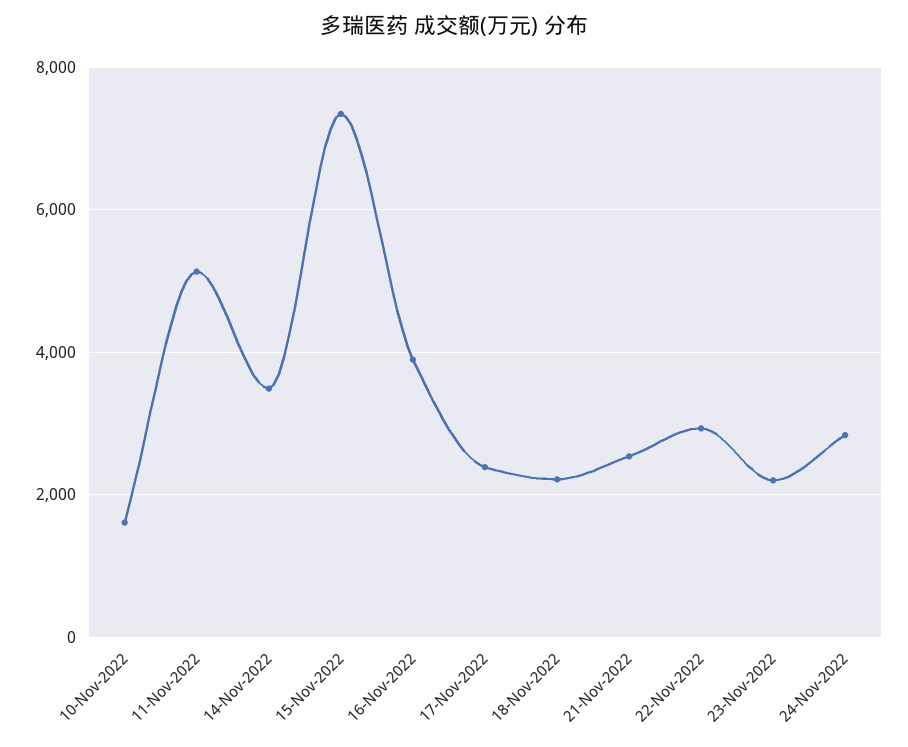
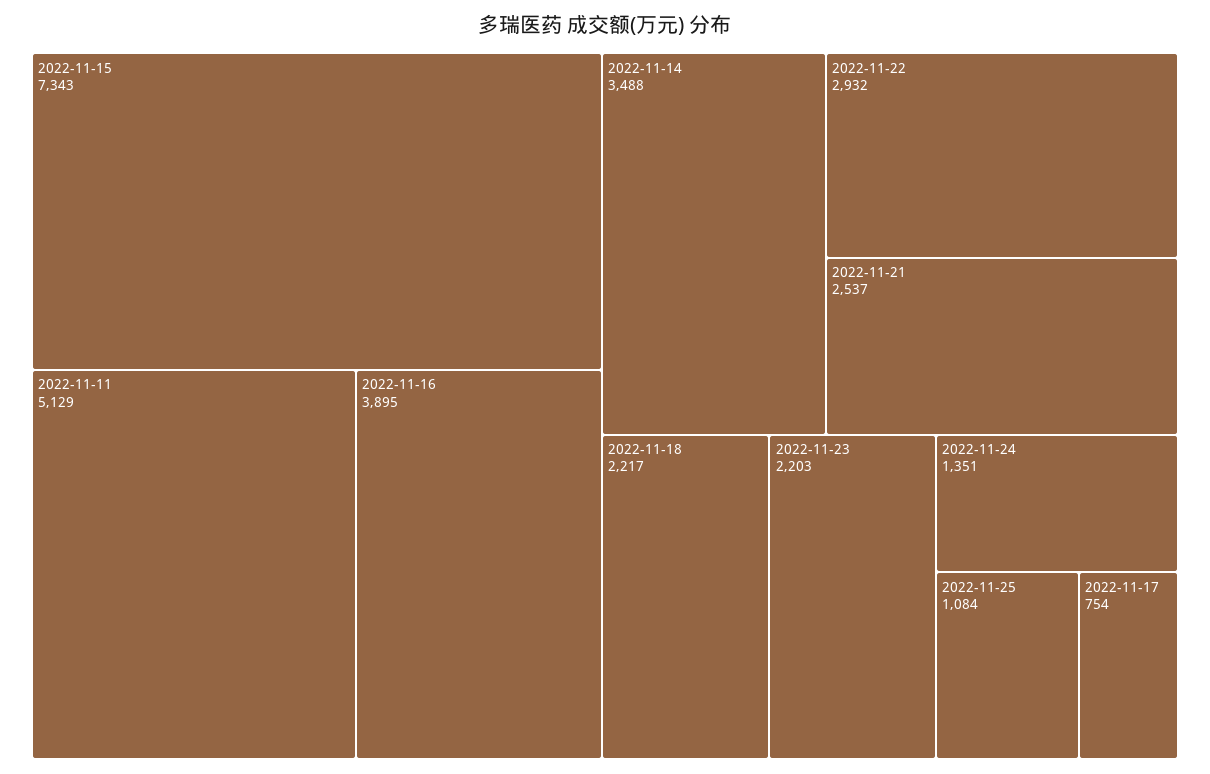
10-Nov-2022: 1600 -> none
17-Nov-2022: 2400 -> 754
24-Nov-2022: 2800 -> 1351
2022-11-25: none -> 1084

